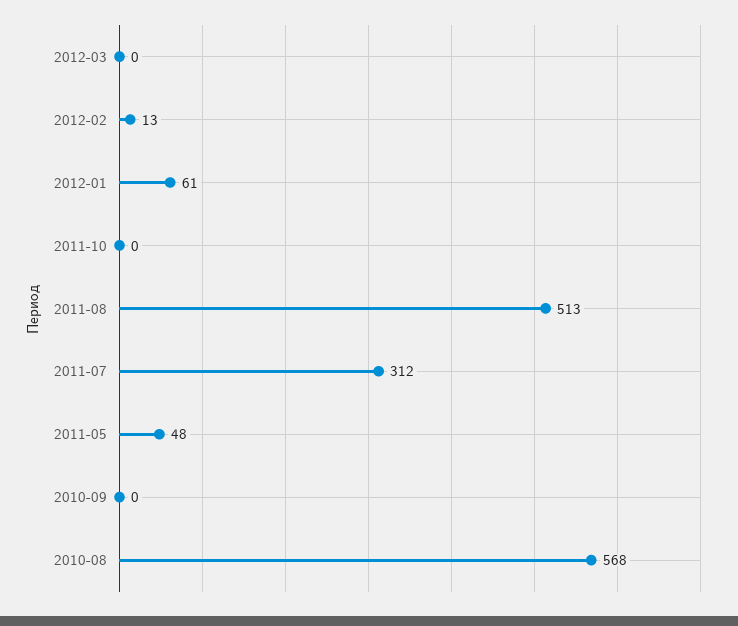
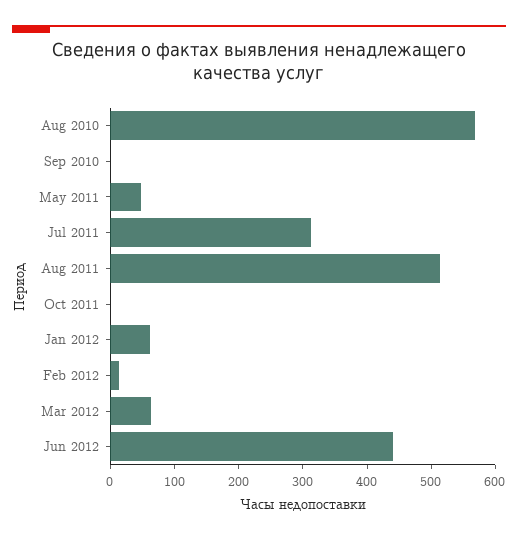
2012-03: 0 -> 60
Jun 2012: none -> 440

